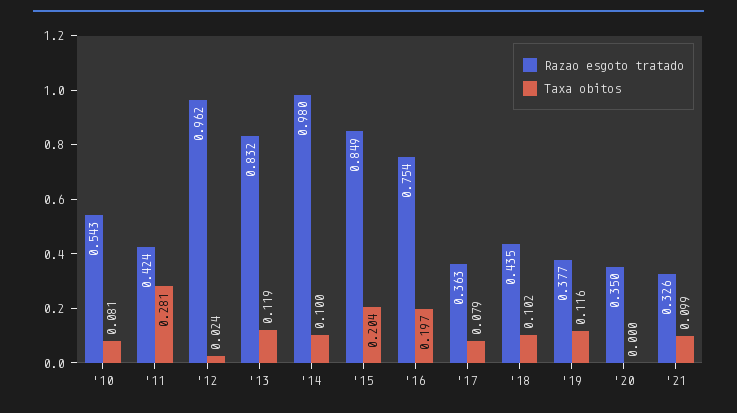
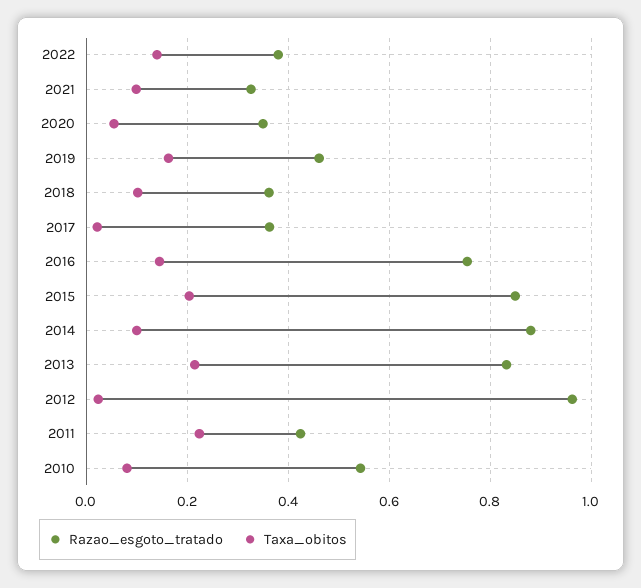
Taxa obitos, '11: 0.281 -> 0.22
Taxa obitos, '13: 0.119 -> 0.22
Razao esgoto tratado, '14: 0.98 -> 0.88
Taxa obitos, '16: 0.197 -> 0.14
Taxa obitos, '17: 0.079 -> 0.02
Razao esgoto tratado, '18: 0.435 -> 0.36
Razao esgoto tratado, '19: 0.377 -> 0.46
Taxa obitos, '19: 0.116 -> 0.16
Taxa obitos, '20: 0 -> 0.06
Razao esgoto tratado, 2022: none -> 0.38
Taxa obitos, 2022: none -> 0.14

